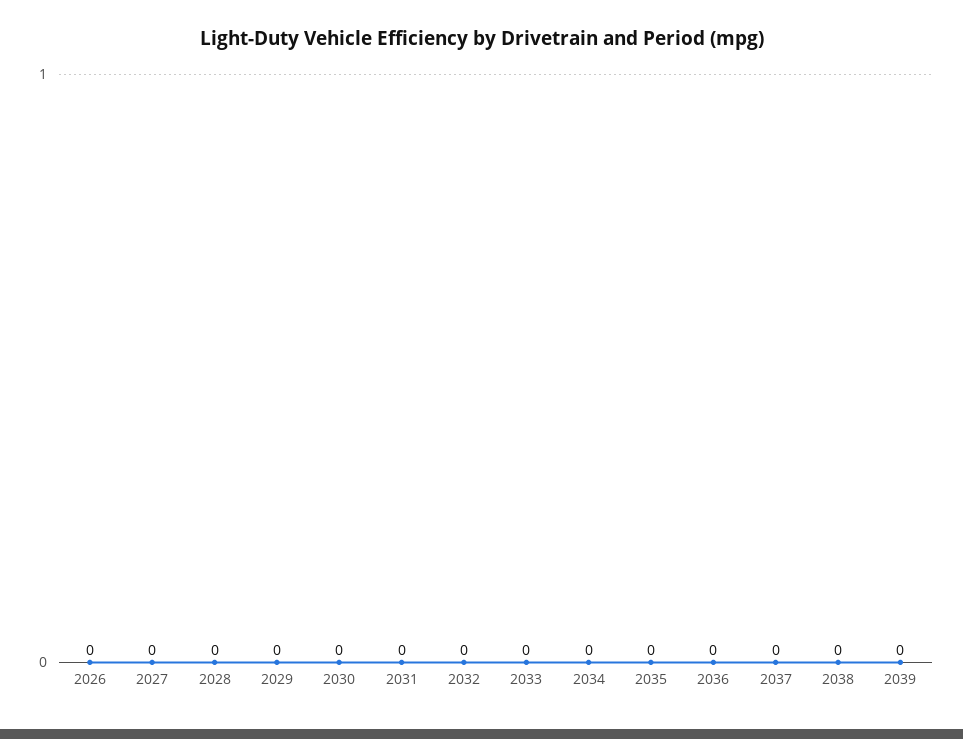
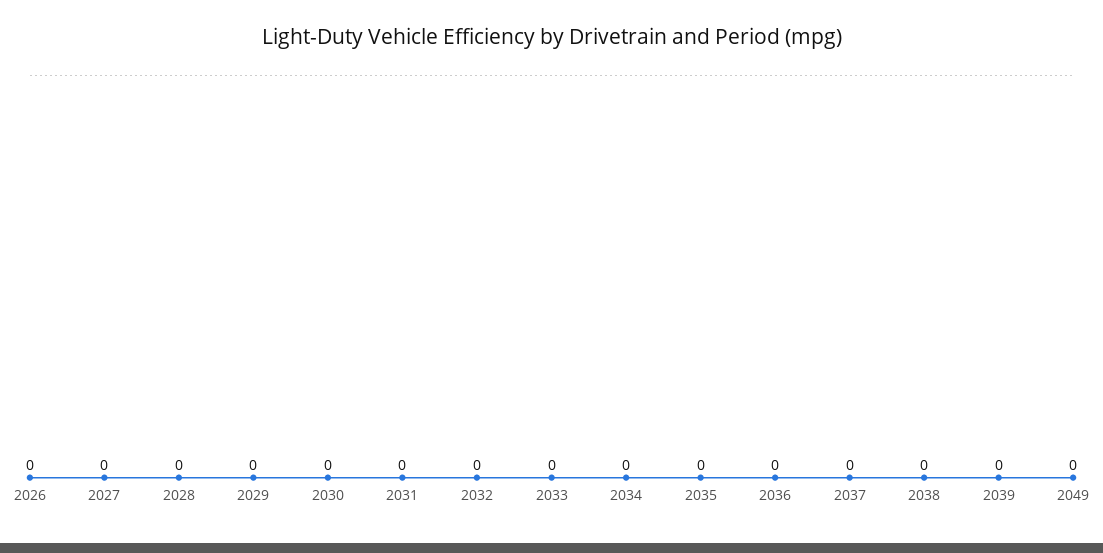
2049: none -> 0

